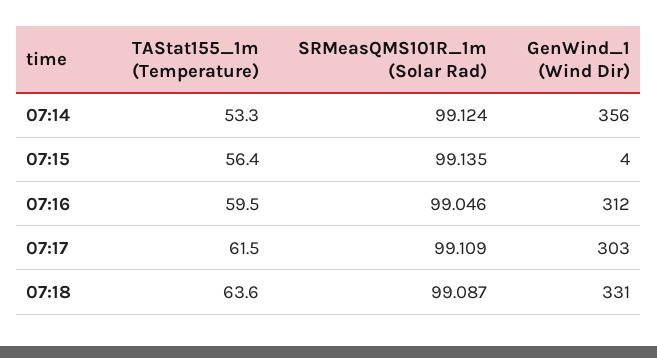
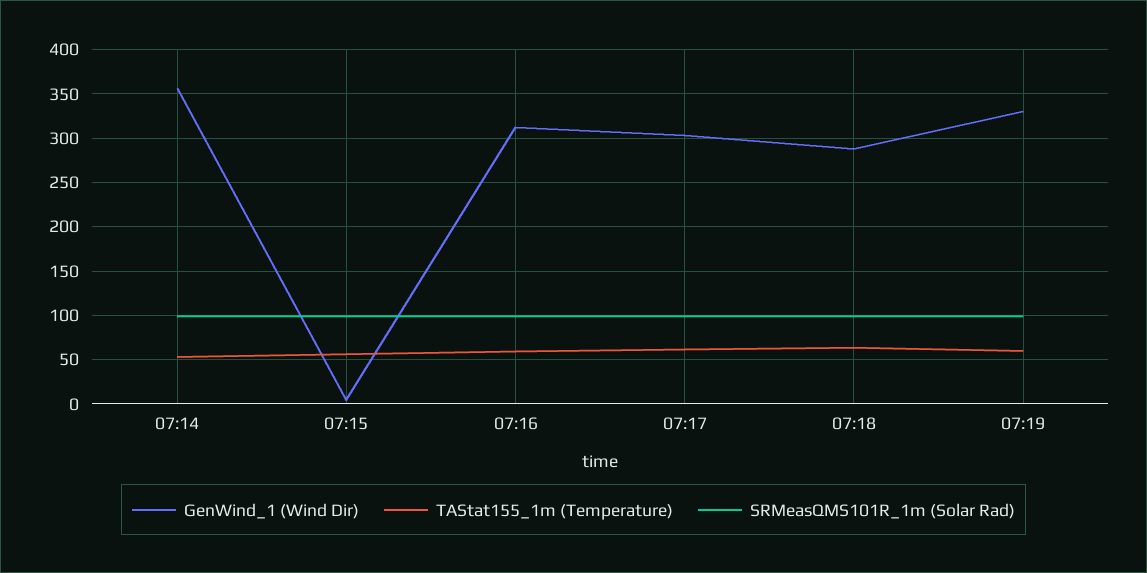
GenWind_1 (Wind Dir), 07:18: 331 -> 290
GenWind_1 (Wind Dir), 07:19: none -> 330
TAStat155_1m (Temperature), 07:19: none -> 60
SRMeasQMS101R_1m (Solar Rad), 07:19: none -> 100

